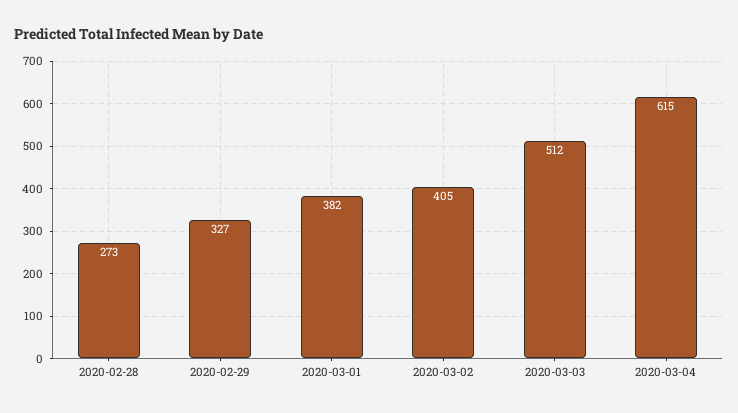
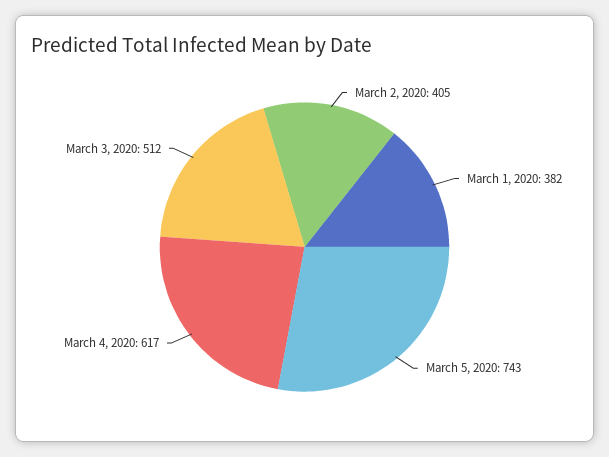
2020-02-28: 273 -> none
2020-02-29: 327 -> none
2020-03-04: 615 -> 617
March 5, 2020: none -> 743

